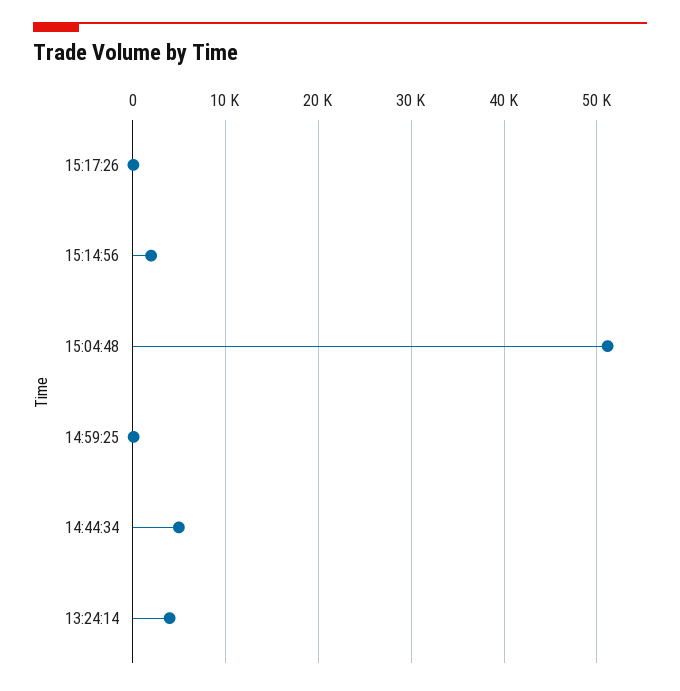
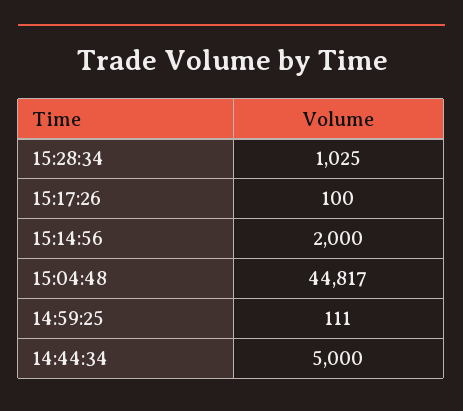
15:04:48: 51000 -> 44817
13:24:14: 4000 -> none
15:28:34: none -> 1025

